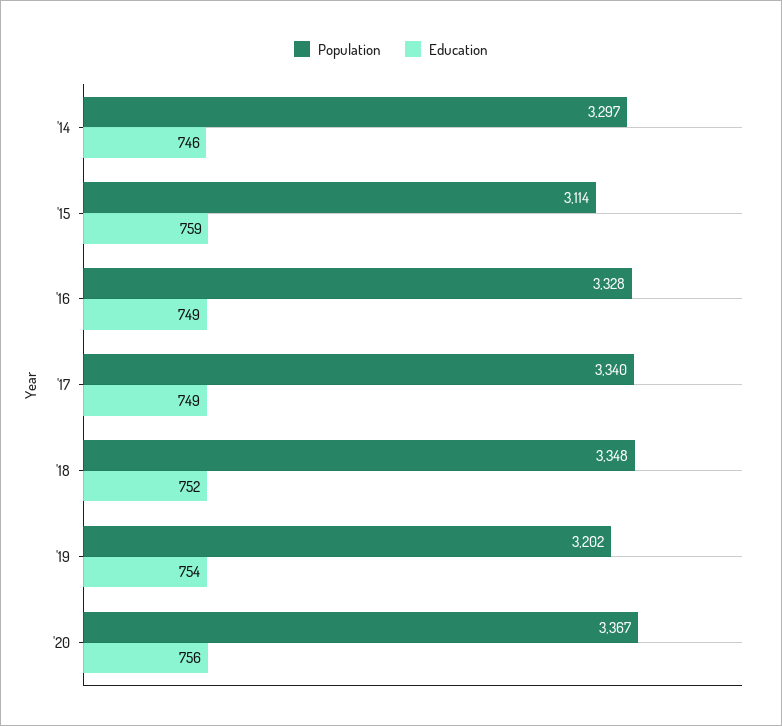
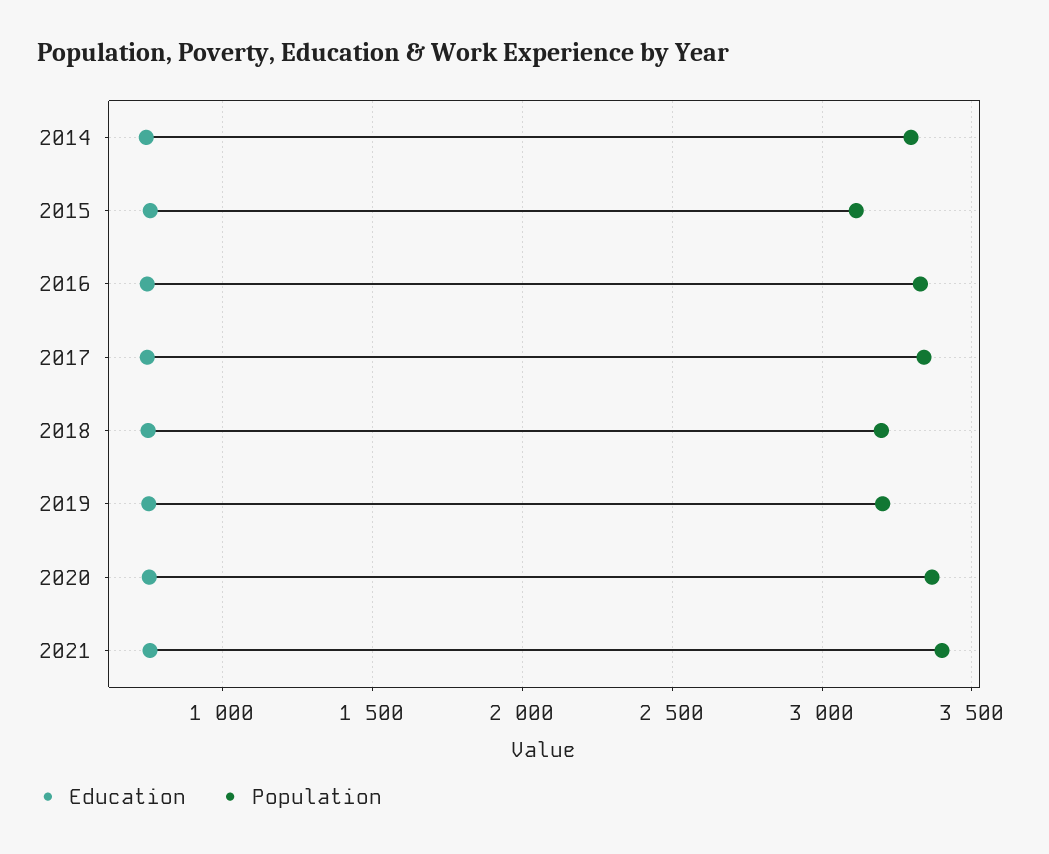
Population, '18: 3348 -> 3200
Education, 2021: none -> 750
Population, 2021: none -> 3400

